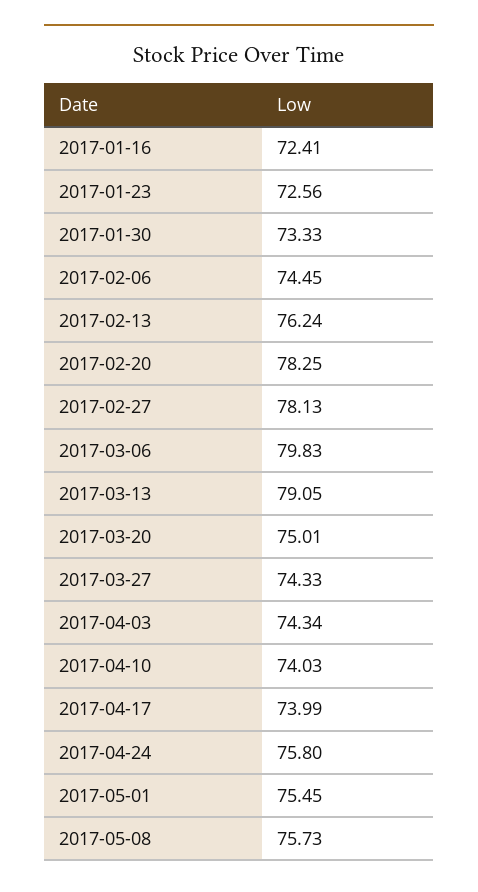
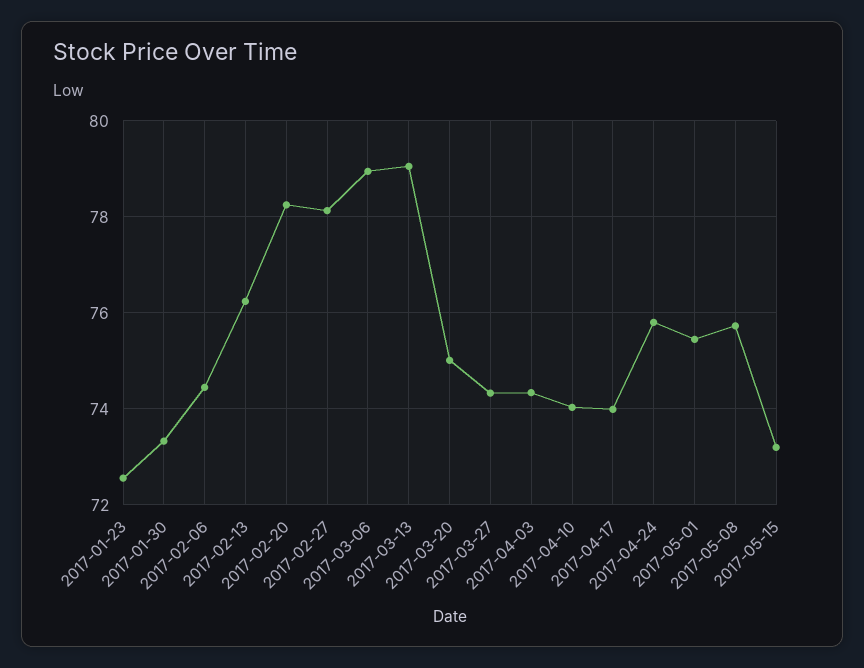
2017-01-16: 72.41 -> none
2017-03-06: 79.83 -> 79
2017-05-15: none -> 73.2

